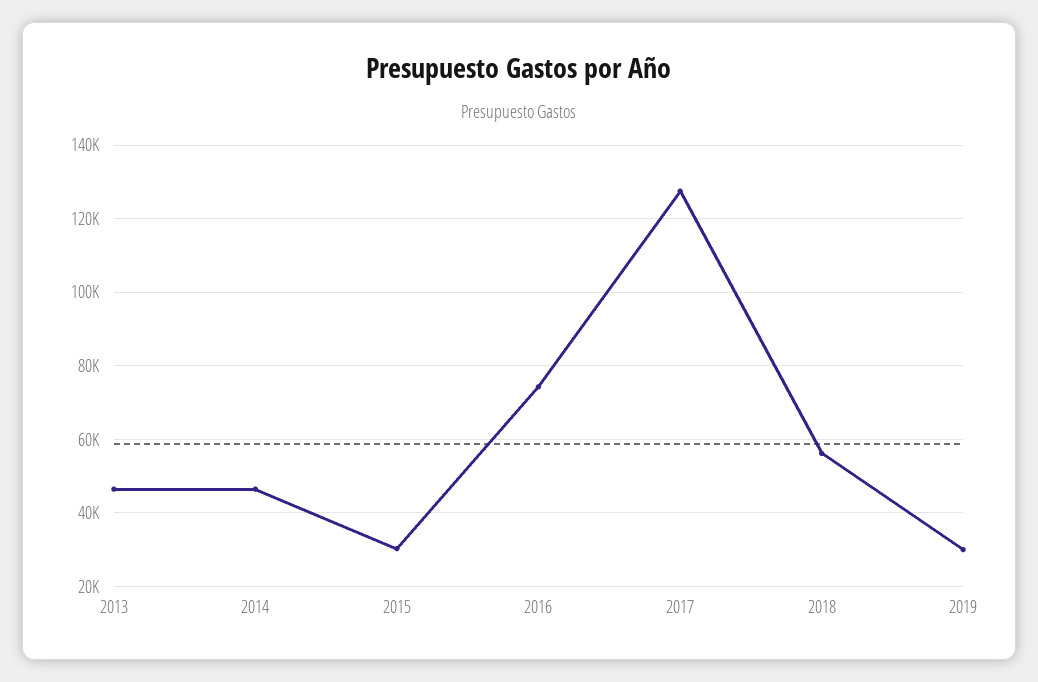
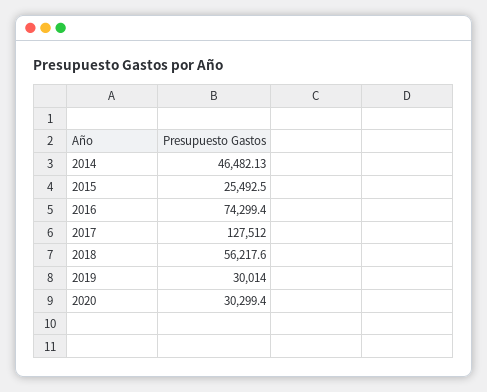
2013: 46000 -> none
2015: 30000 -> 25492.5
2020: none -> 30299.4

